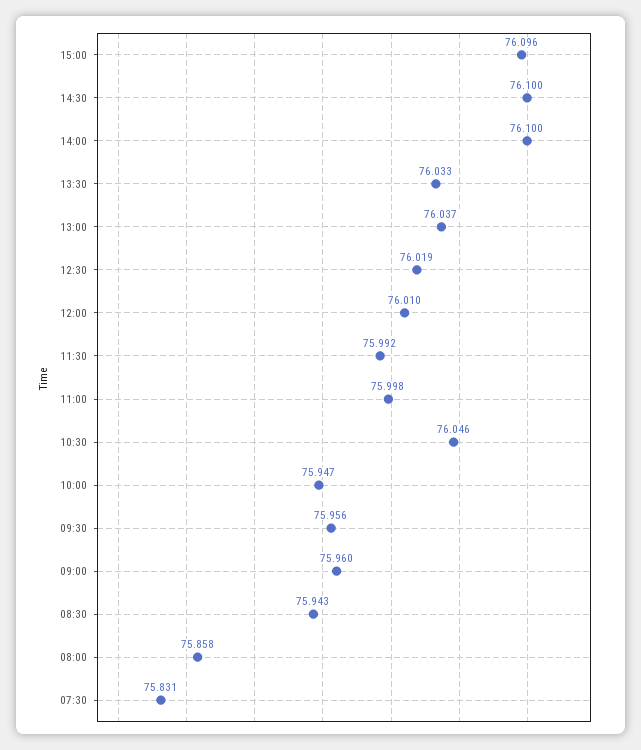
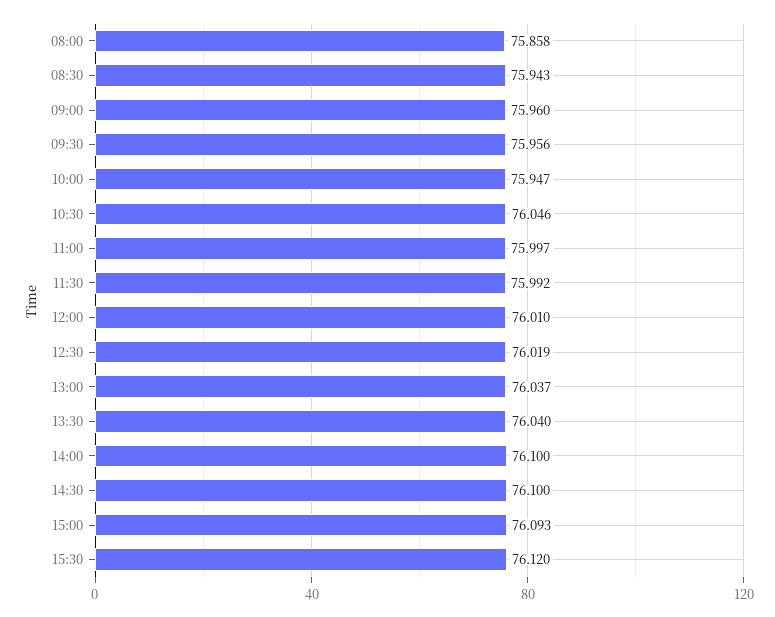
15:00: 76.096 -> 76.093
13:30: 76.033 -> 76.04
11:00: 75.998 -> 75.997
07:30: 75.831 -> none
15:30: none -> 76.12

